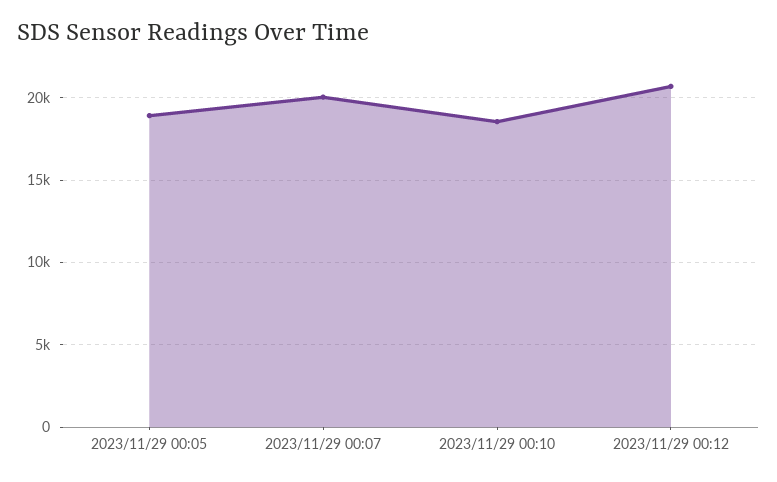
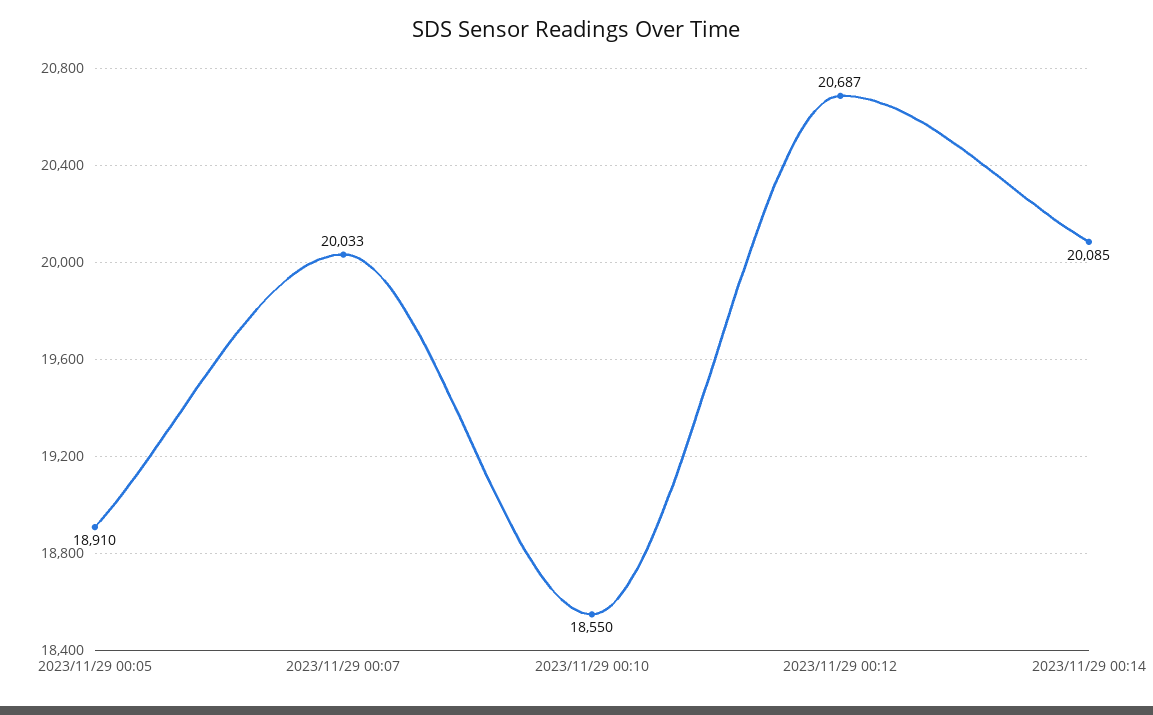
2023/11/29 00:14: none -> 20085

